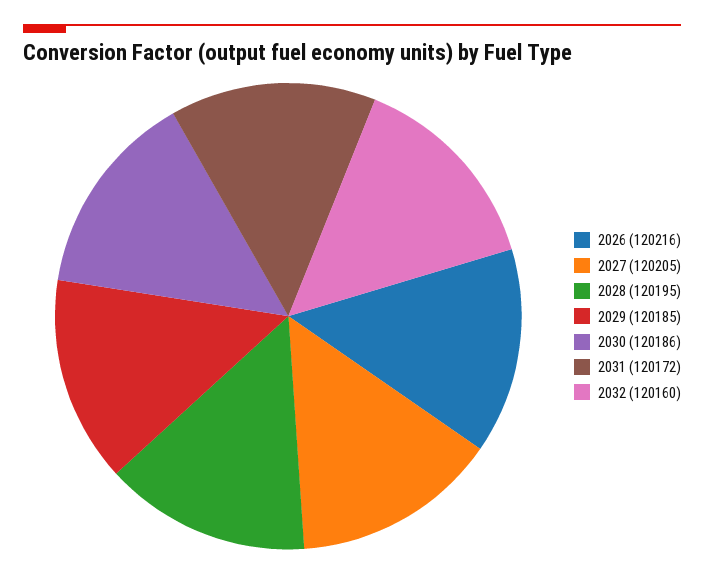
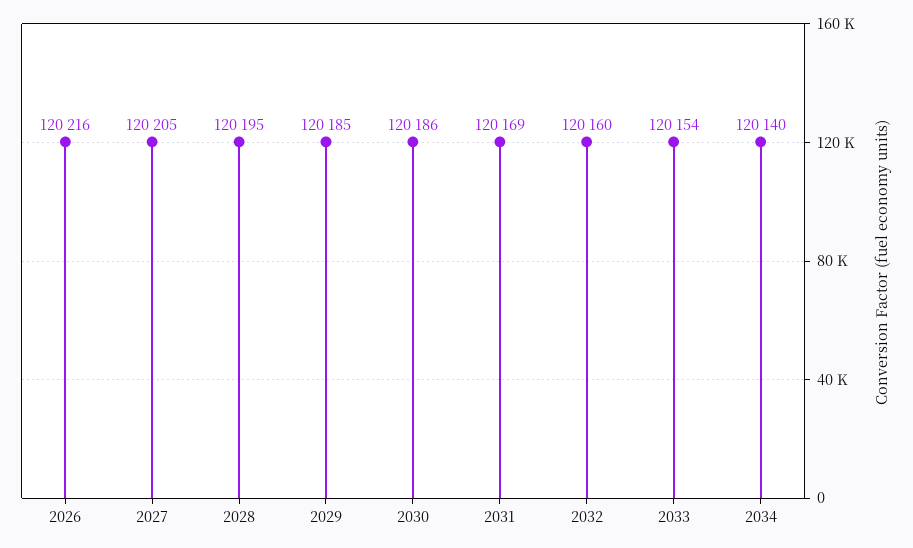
2031: 120172 -> 120169
2033: none -> 120154
2034: none -> 120140

